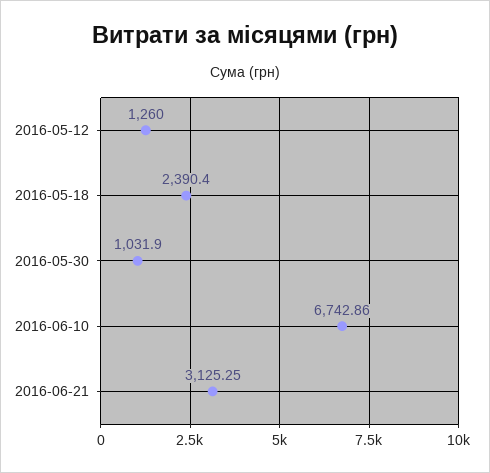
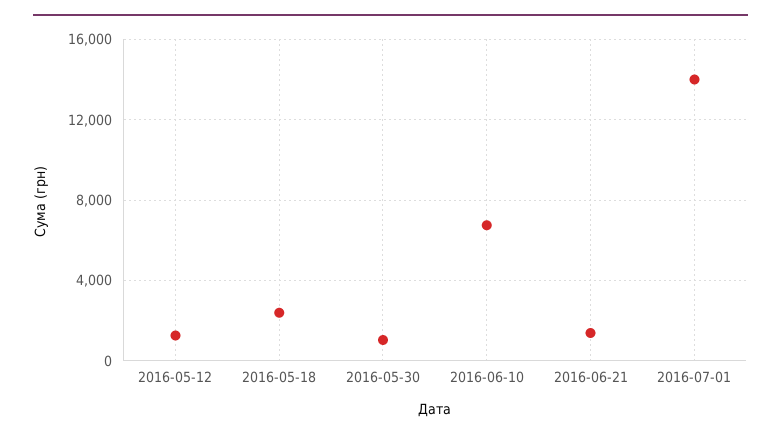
2016-06-21: 3125.25 -> 1500
2016-07-01: none -> 14000

